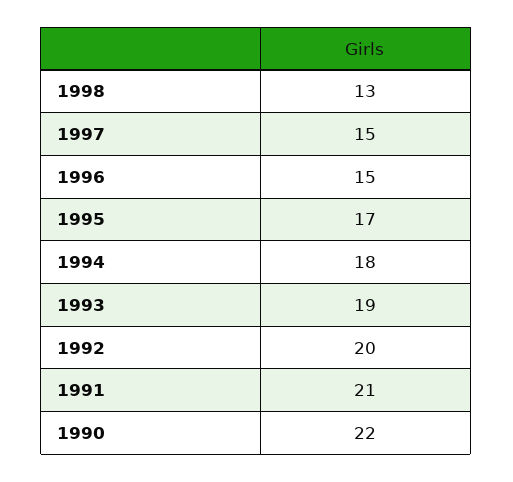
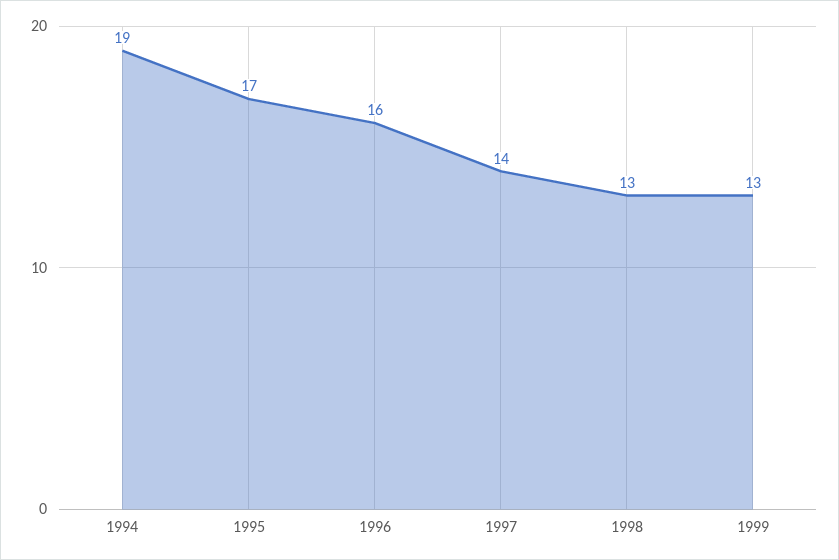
1997: 15 -> 14
1996: 15 -> 16
1994: 18 -> 19
1993: 19 -> none
1992: 20 -> none
1991: 21 -> none
1990: 22 -> none
1999: none -> 13

